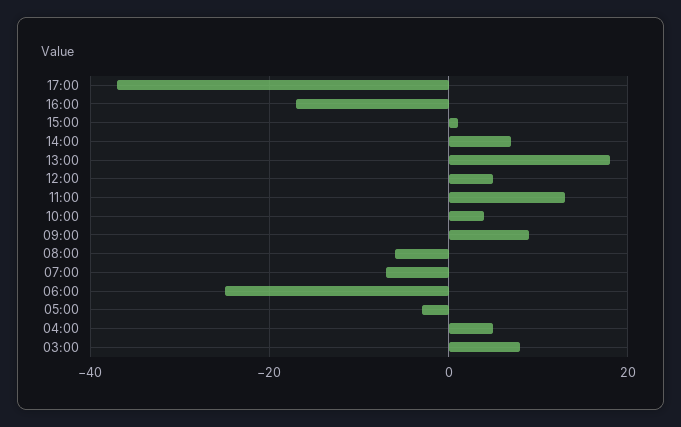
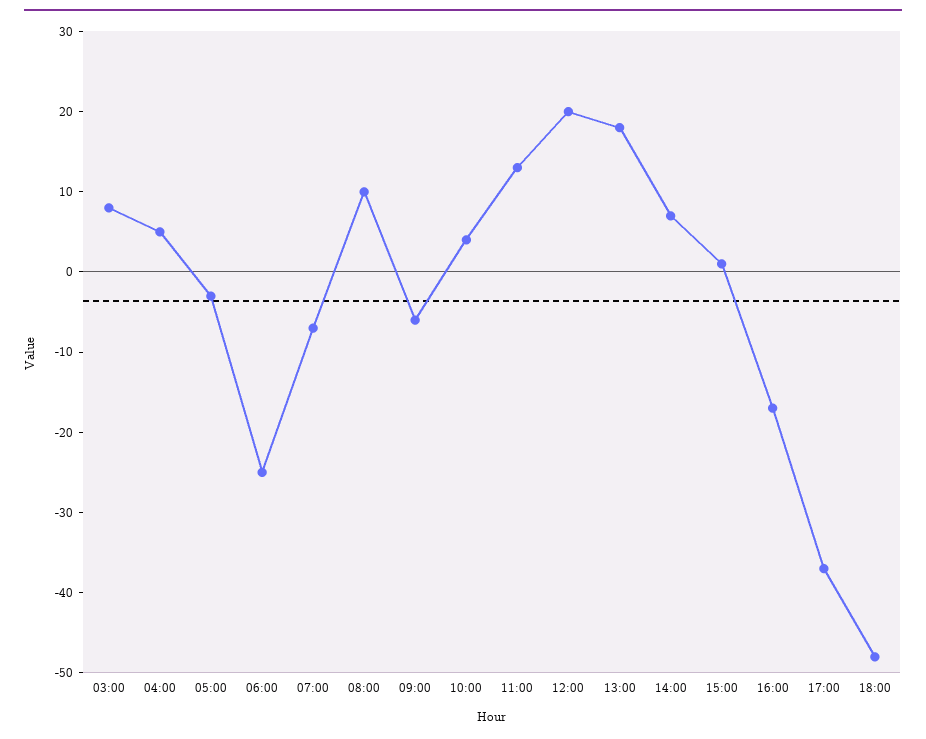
12:00: 5 -> 20
09:00: 10 -> -6
08:00: -5 -> 10
18:00: none -> -48

